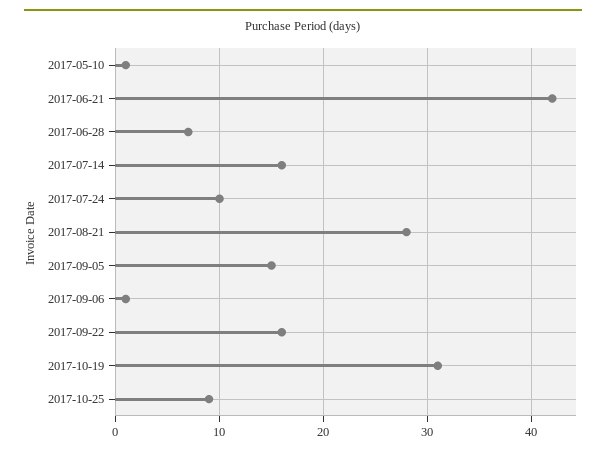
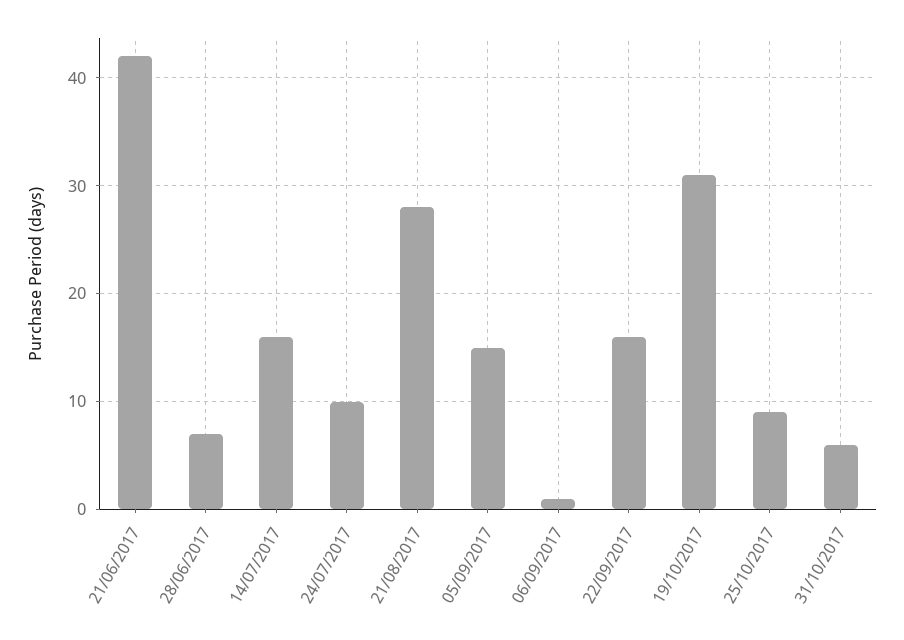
2017-05-10: 1 -> none
31/10/2017: none -> 6

